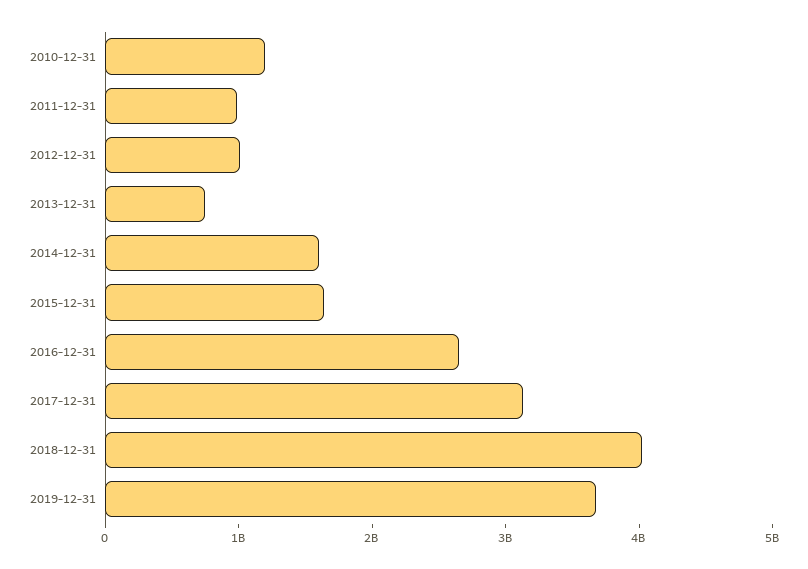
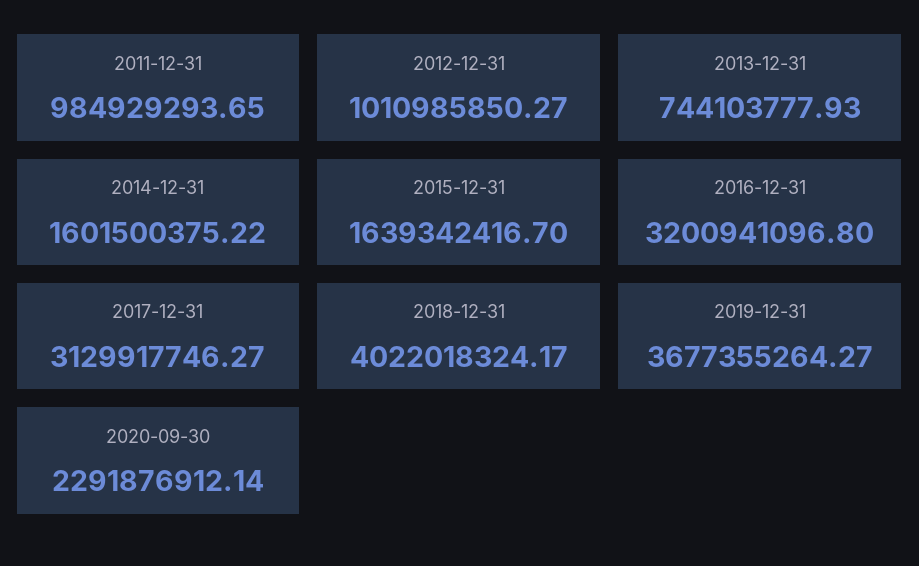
2010-12-31: 1200000000 -> none
2016-12-31: 2600000000 -> 3200941096.8
2020-09-30: none -> 2291876912.14

